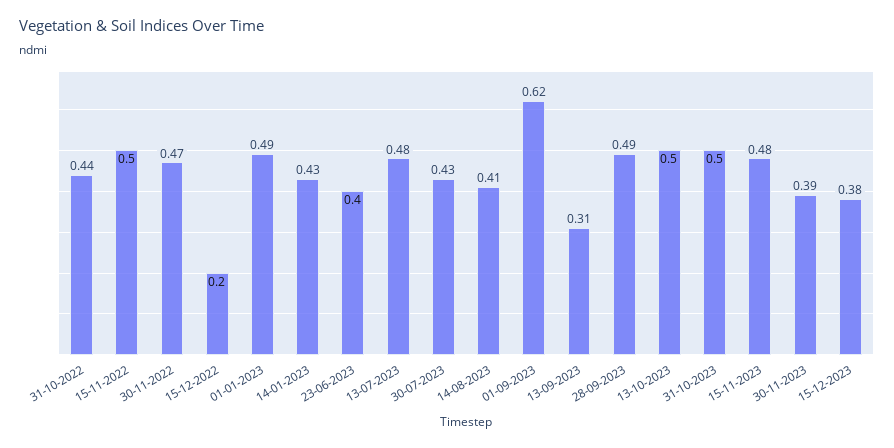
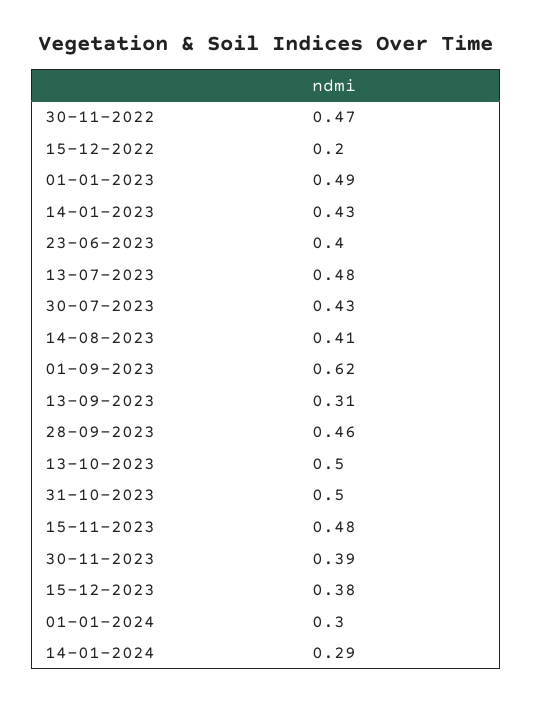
31-10-2022: 0.44 -> none
15-11-2022: 0.5 -> none
28-09-2023: 0.49 -> 0.46
01-01-2024: none -> 0.3
14-01-2024: none -> 0.29

